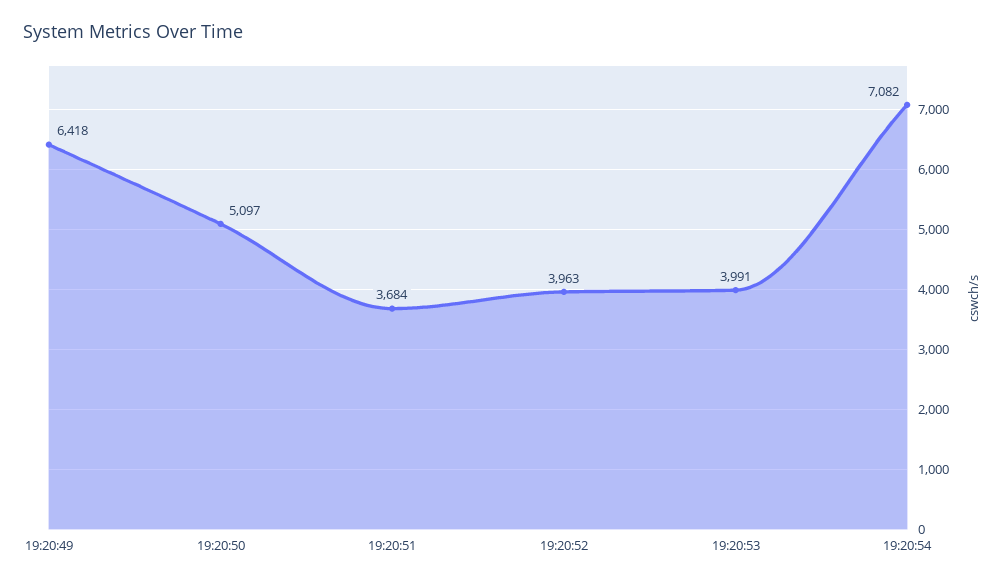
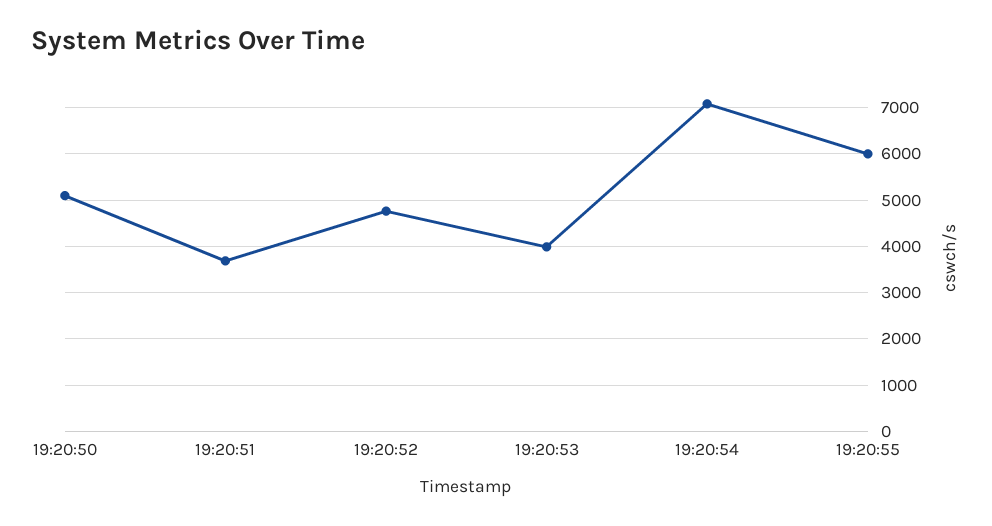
19:20:49: 6418 -> none
19:20:52: 3963 -> 4800
19:20:55: none -> 6000

